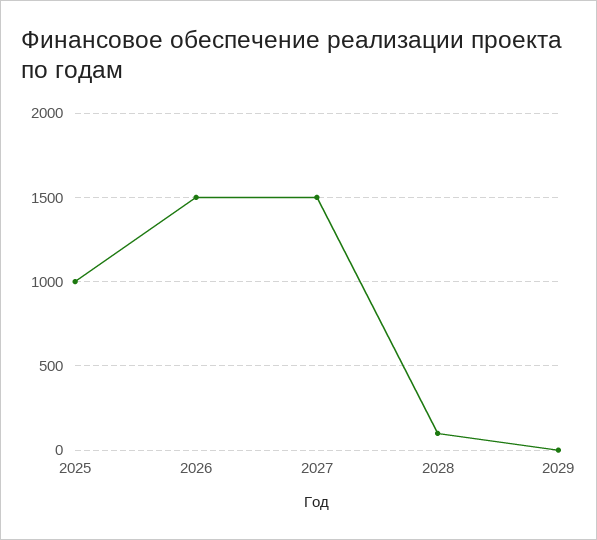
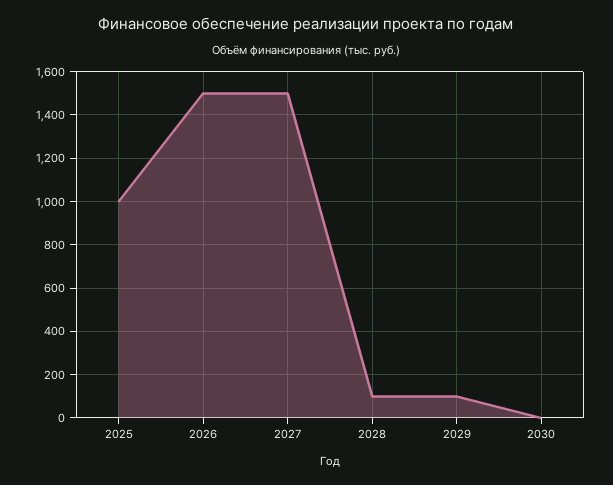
2029: 0 -> 100
2030: none -> 0

